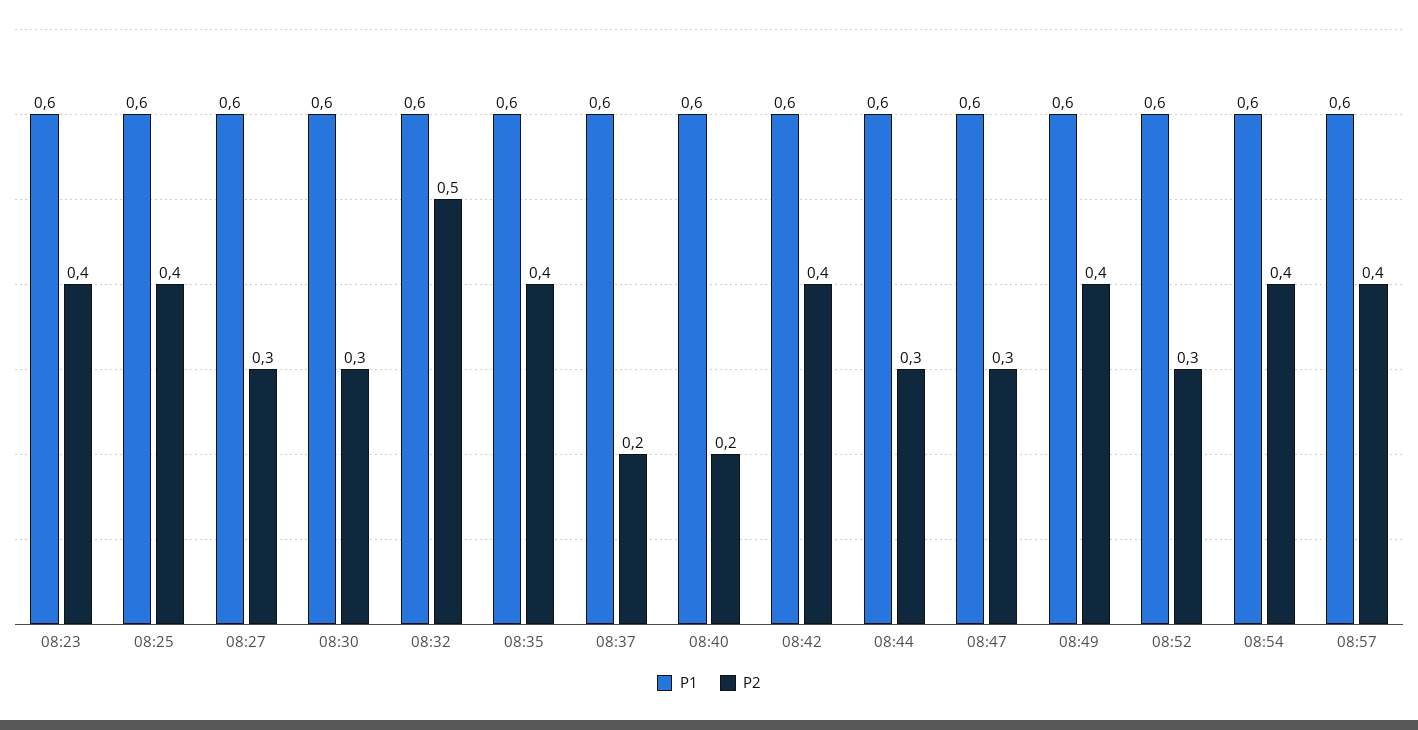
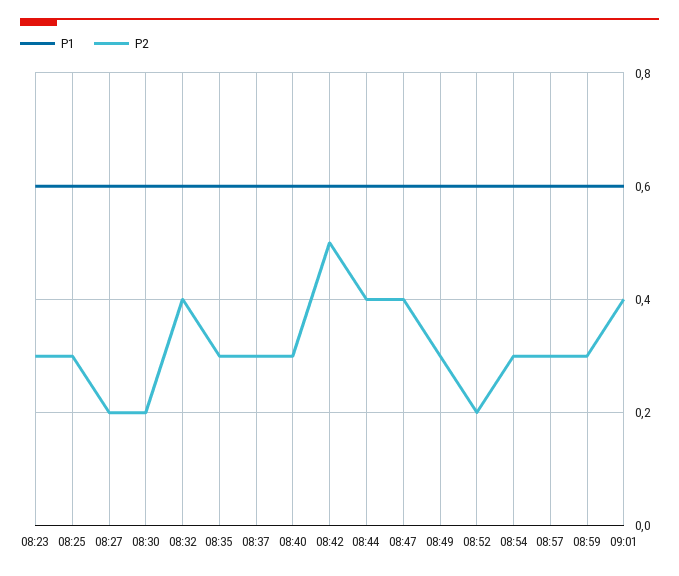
P2, 08:23: 0.4 -> 0.3
P2, 08:25: 0.4 -> 0.3
P2, 08:27: 0.3 -> 0.2
P2, 08:30: 0.3 -> 0.2
P2, 08:32: 0.5 -> 0.4
P2, 08:35: 0.4 -> 0.3
P2, 08:37: 0.2 -> 0.3
P2, 08:40: 0.2 -> 0.3
P2, 08:42: 0.4 -> 0.5
P2, 08:44: 0.3 -> 0.4
P2, 08:47: 0.3 -> 0.4
P2, 08:49: 0.4 -> 0.3
P2, 08:52: 0.3 -> 0.2
P2, 08:54: 0.4 -> 0.3
P2, 08:57: 0.4 -> 0.3
P1, 08:59: none -> 0.6
P2, 08:59: none -> 0.3
P1, 09:01: none -> 0.6
P2, 09:01: none -> 0.4

